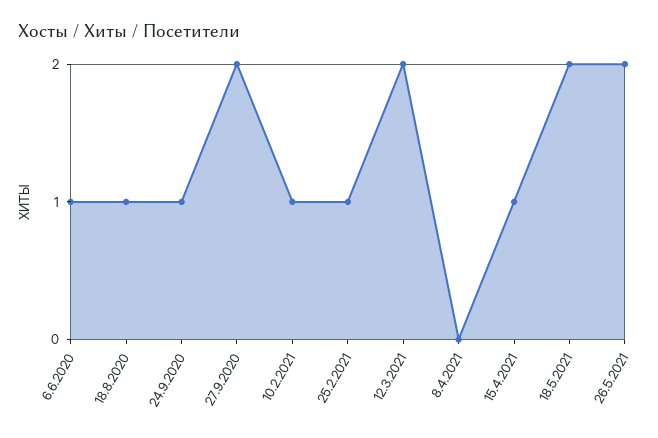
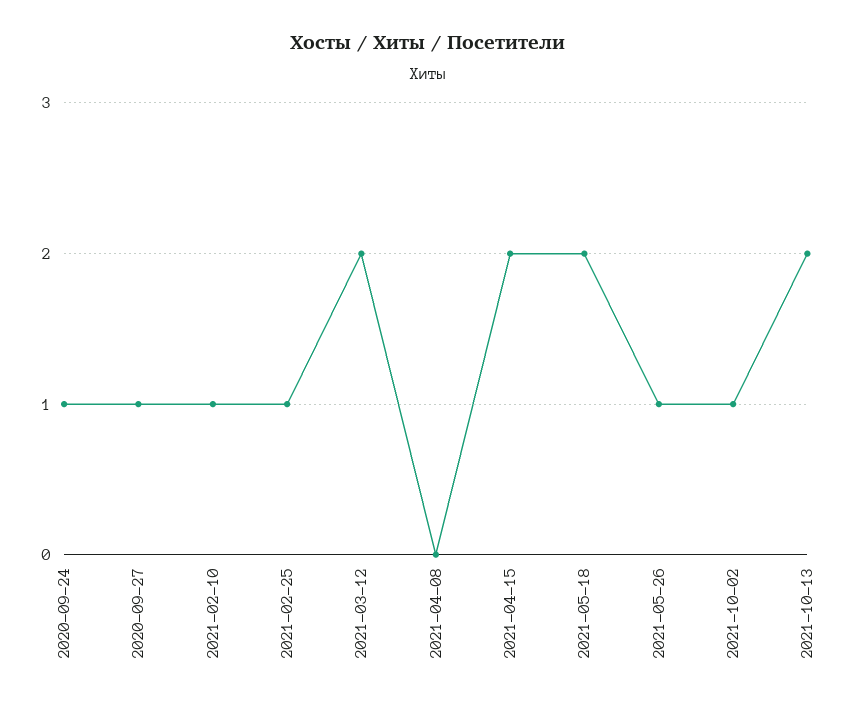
6.6.2020: 1 -> none
18.8.2020: 1 -> none
27.9.2020: 2 -> 1
15.4.2021: 1 -> 2
26.5.2021: 2 -> 1
2021-10-02: none -> 1
2021-10-13: none -> 2

